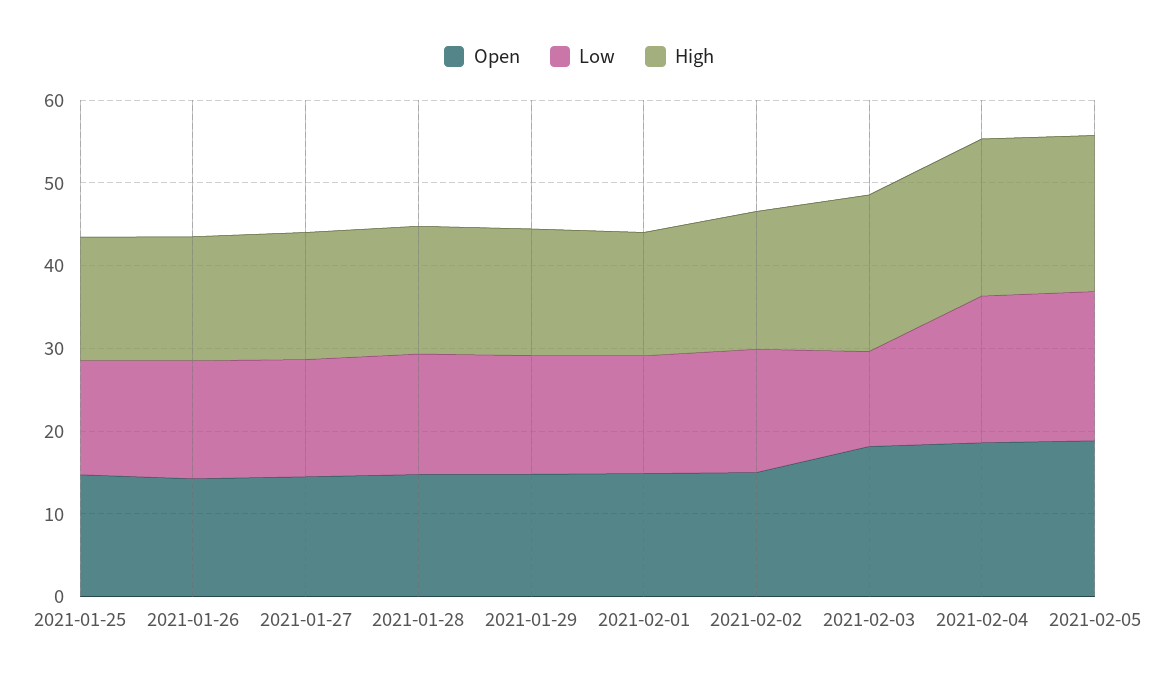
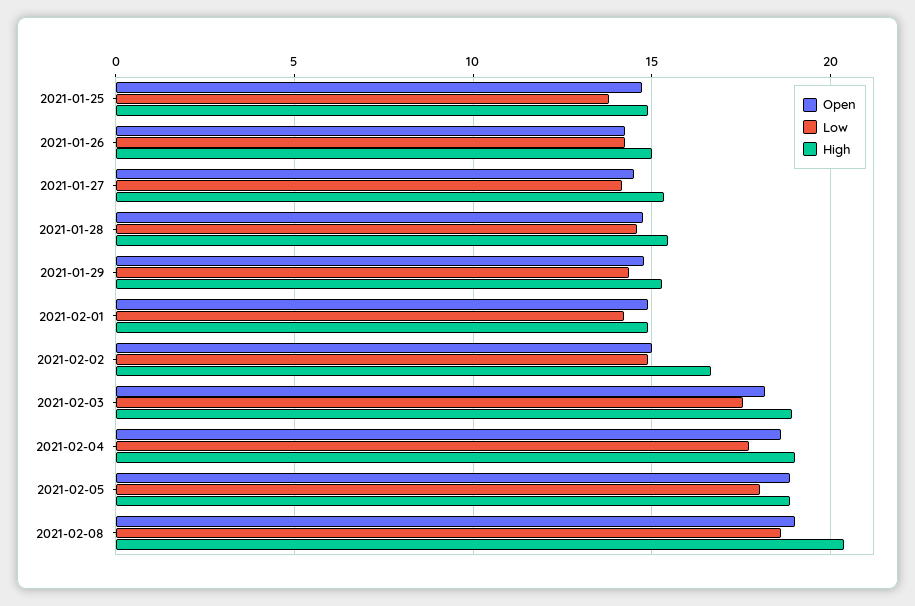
Low, 2021-02-03: 12 -> 17.5
Open, 2021-02-08: none -> 19
Low, 2021-02-08: none -> 18.5
High, 2021-02-08: none -> 20.5

